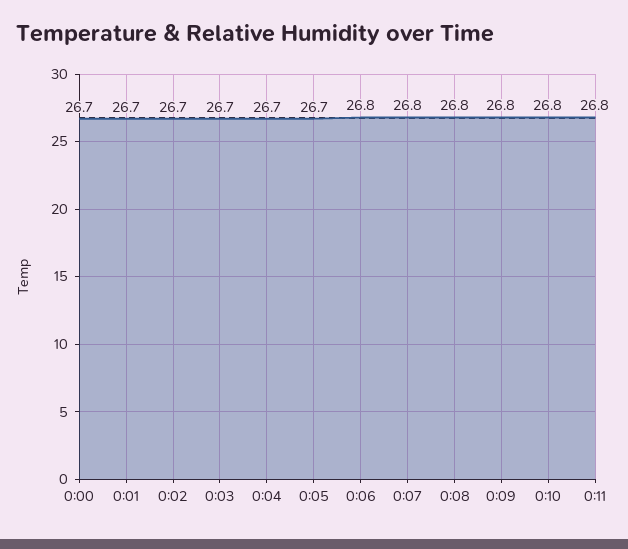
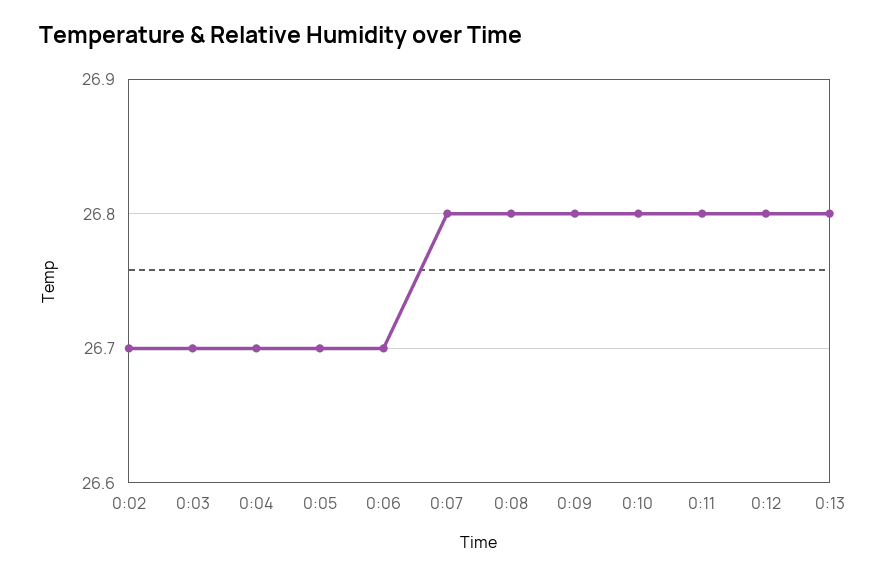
0:00: 26.7 -> none
0:01: 26.7 -> none
0:06: 26.8 -> 26.7
0:12: none -> 26.8
0:13: none -> 26.8

